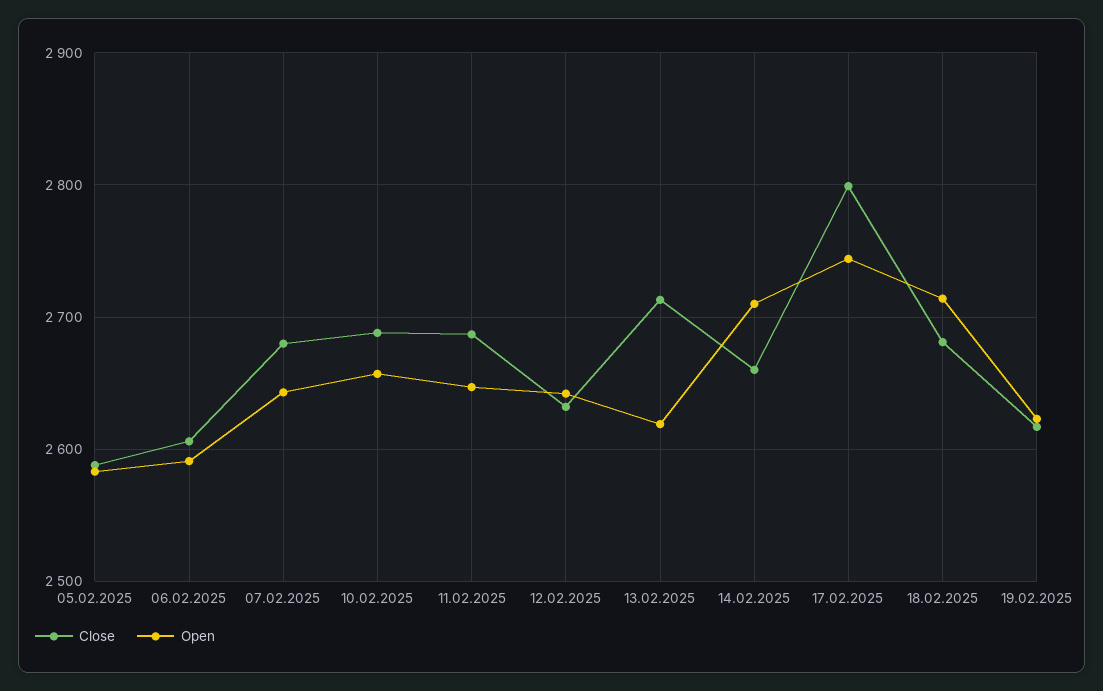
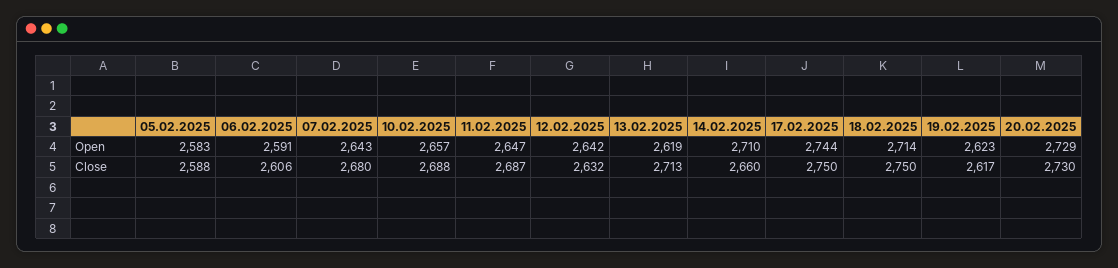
Close, 17.02.2025: 2800 -> 2750
Close, 18.02.2025: 2680 -> 2750
Open, 20.02.2025: none -> 2729
Close, 20.02.2025: none -> 2730

